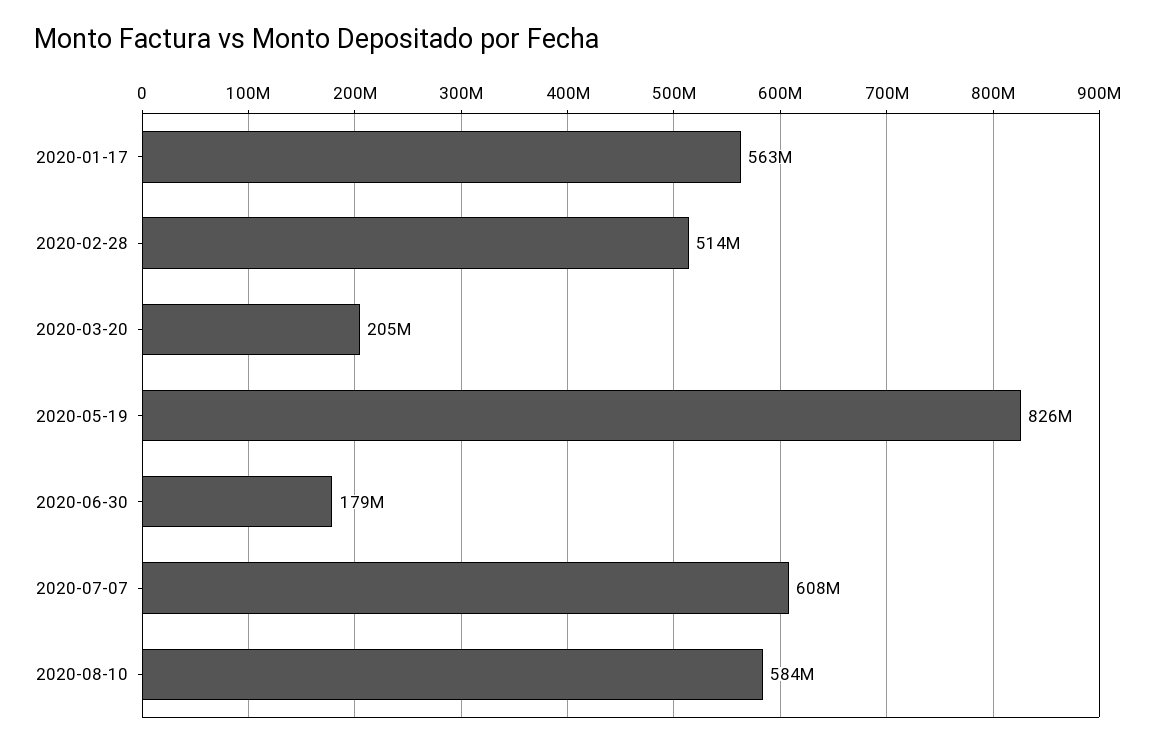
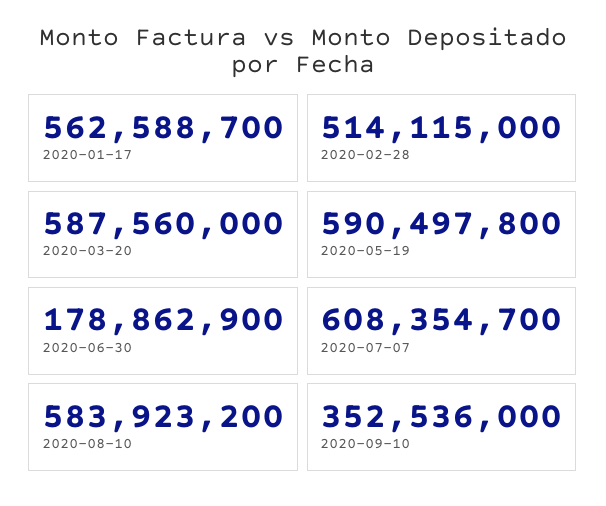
2020-03-20: 205000000 -> 587560000
2020-05-19: 826000000 -> 590497800
2020-09-10: none -> 352536000

